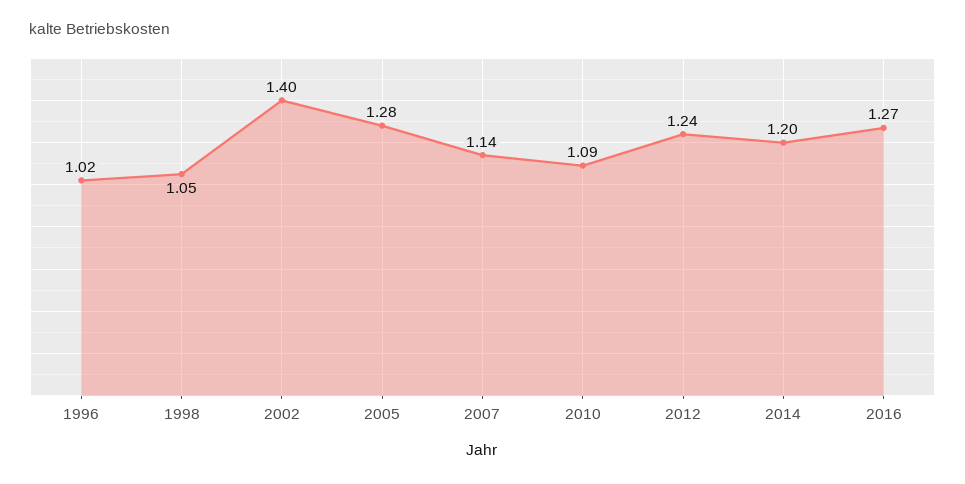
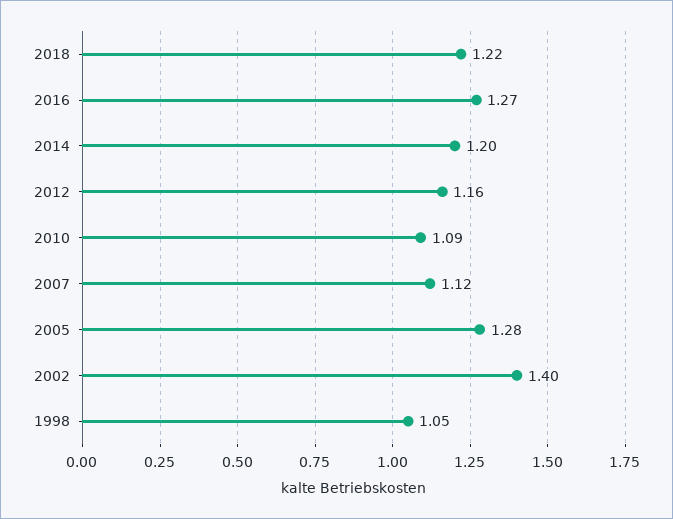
1996: 1.02 -> none
2007: 1.14 -> 1.12
2012: 1.24 -> 1.16
2018: none -> 1.22

